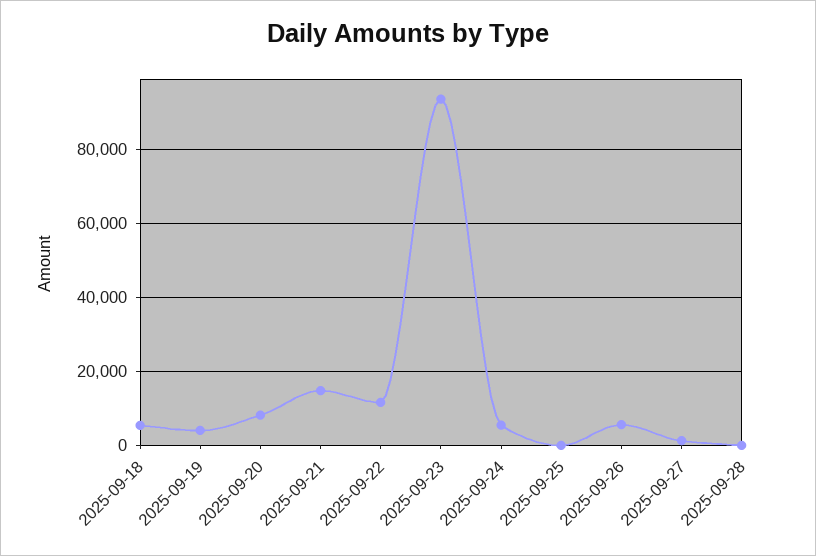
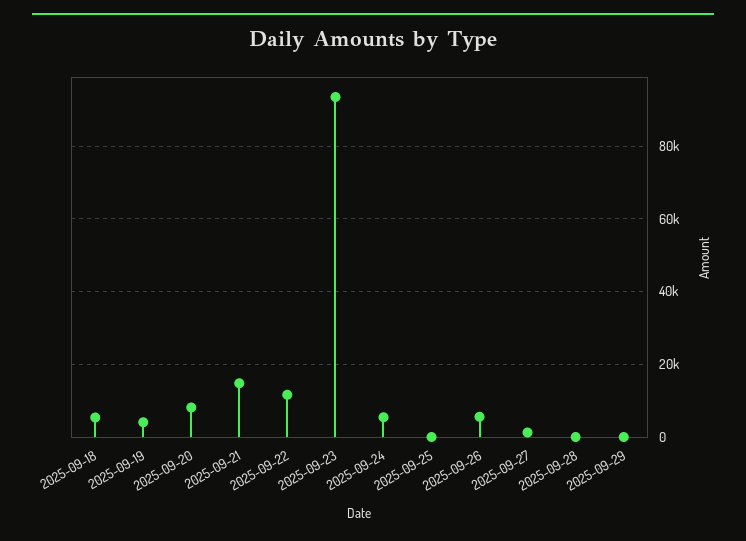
2025-09-29: none -> 0

